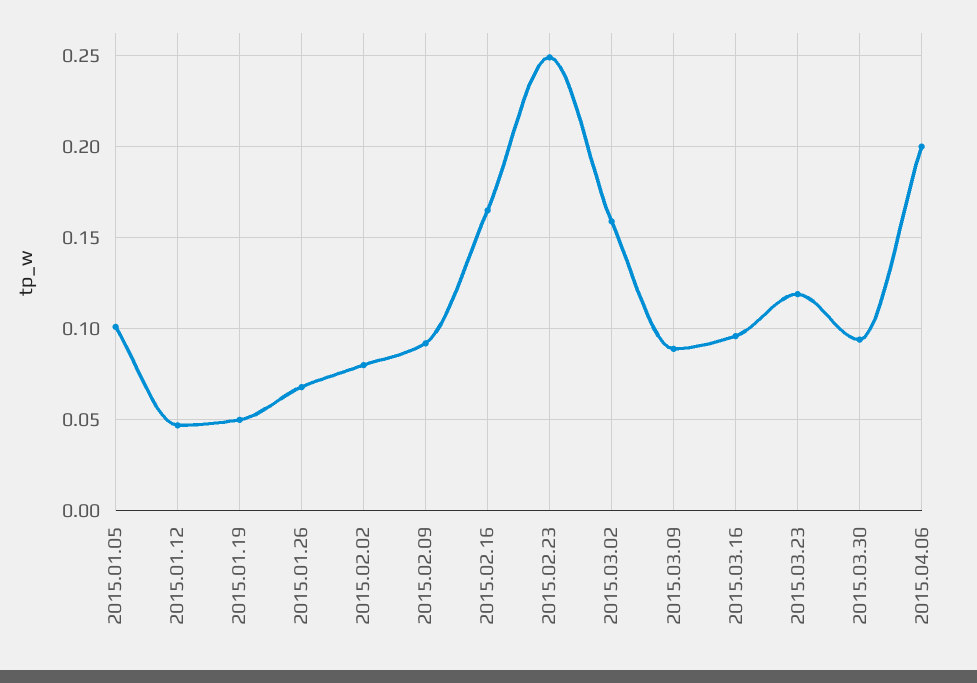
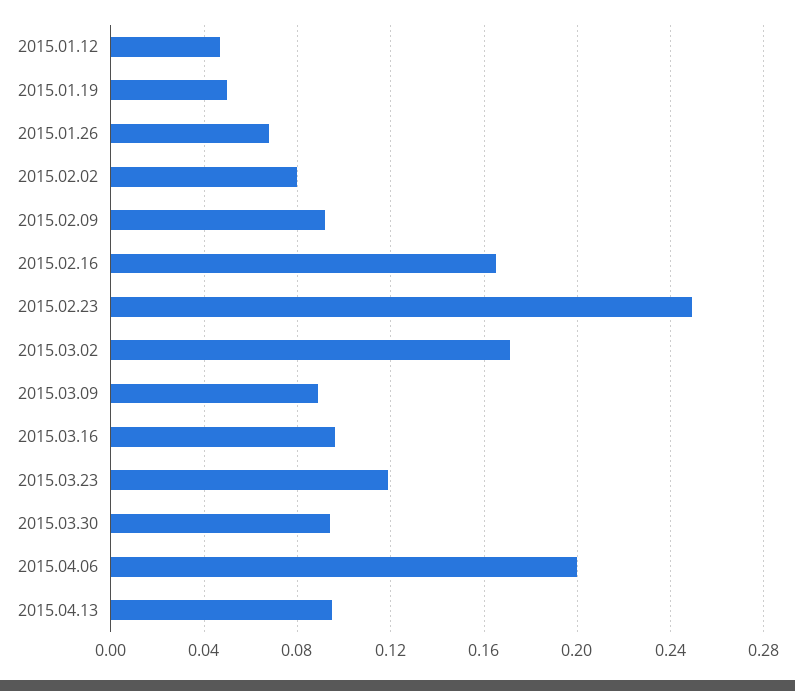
2015.01.05: 0.1 -> none
2015.03.02: 0.16 -> 0.17
2015.04.13: none -> 0.095

